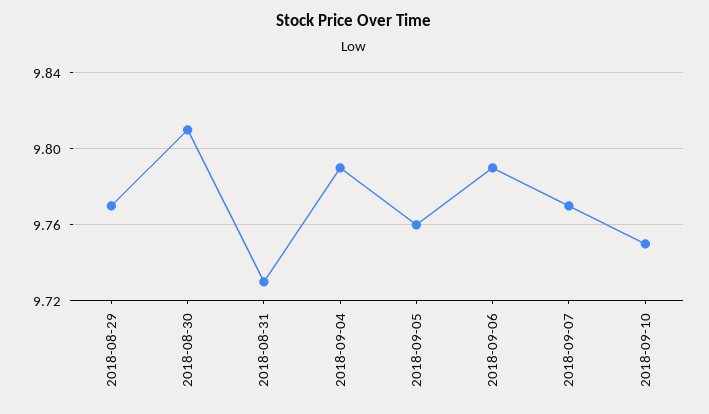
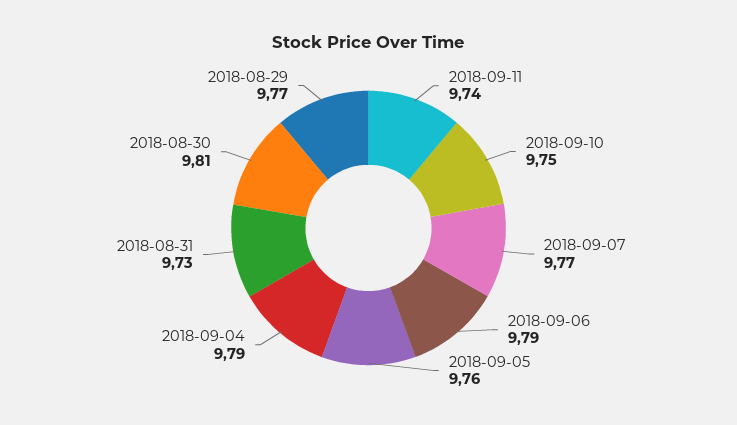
2018-09-11: none -> 9.74

